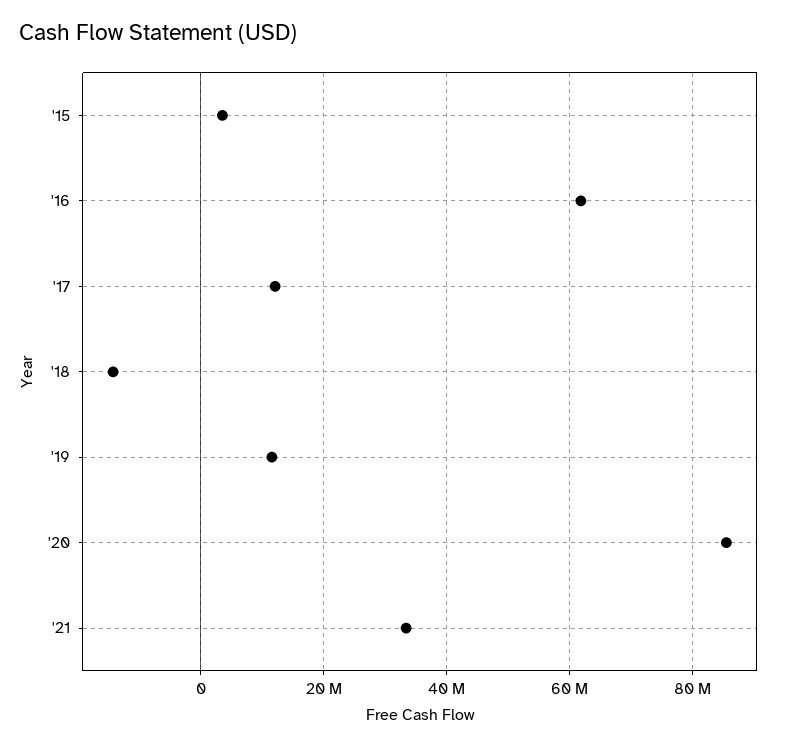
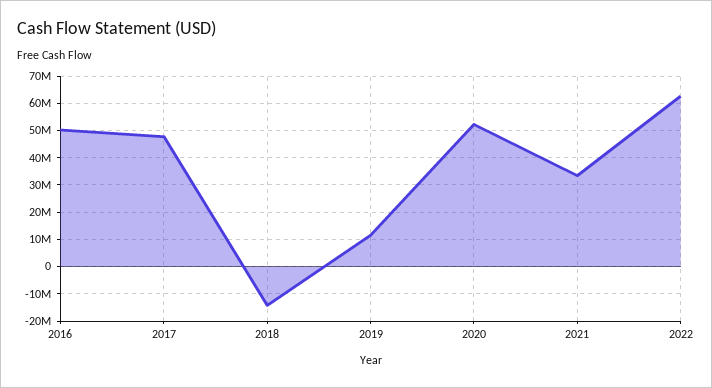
'15: 4000000 -> none
'16: 62000000 -> 50000000
'17: 12000000 -> 47500000
'20: 86000000 -> 52500000
2022: none -> 62500000

